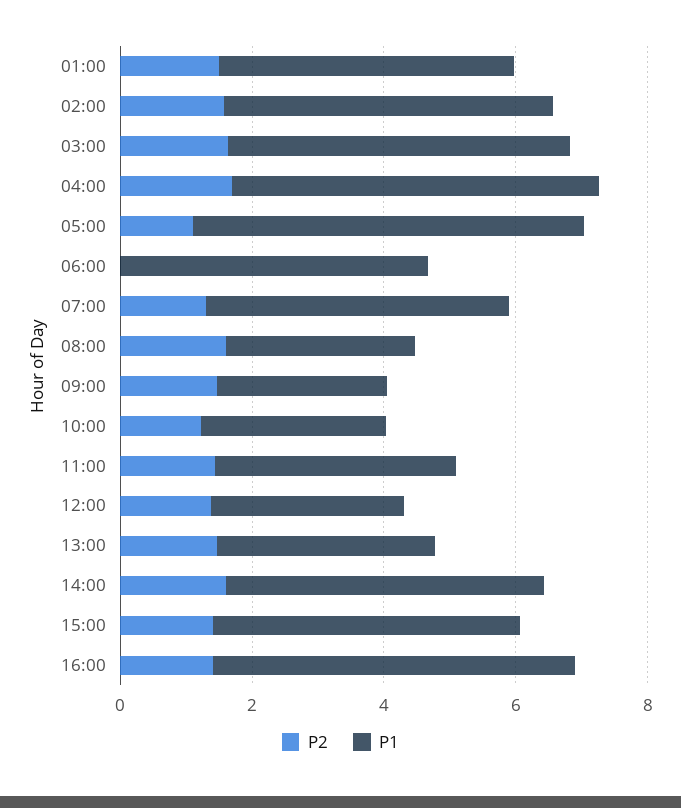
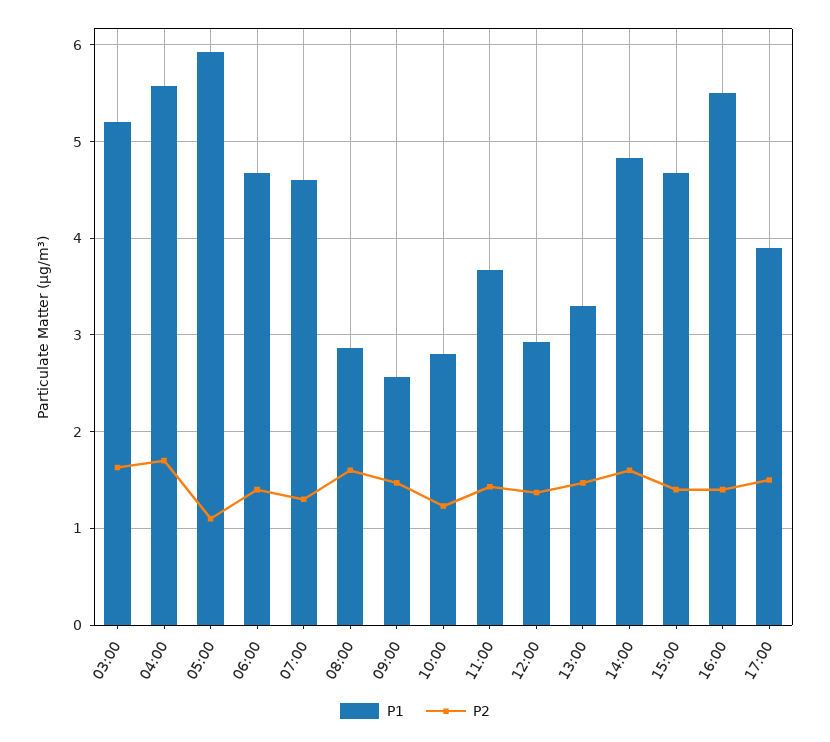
P2, 01:00: 1.5 -> none
P1, 01:00: 4.5 -> none
P2, 02:00: 1.5 -> none
P1, 02:00: 5 -> none
P2, 06:00: 0 -> 1.4
P1, 17:00: none -> 3.9
P2, 17:00: none -> 1.5

